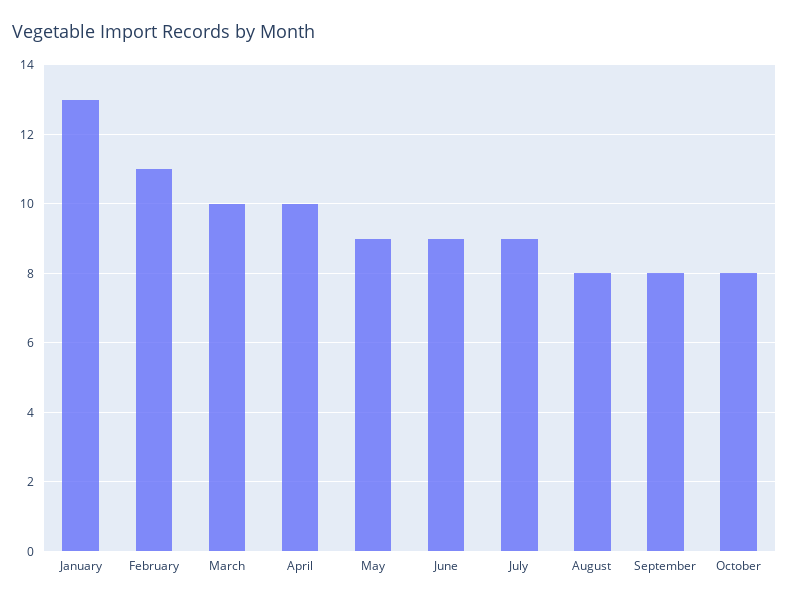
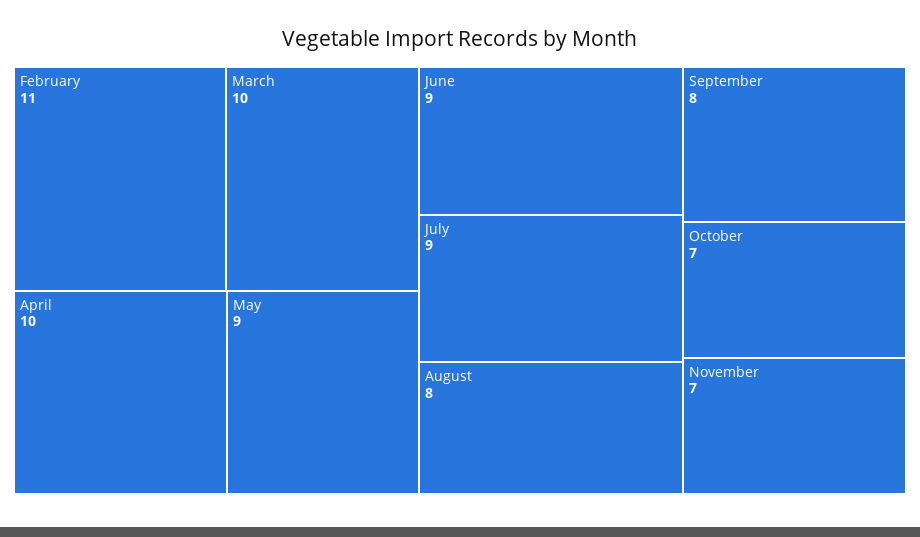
January: 13 -> none
October: 8 -> 7
November: none -> 7

